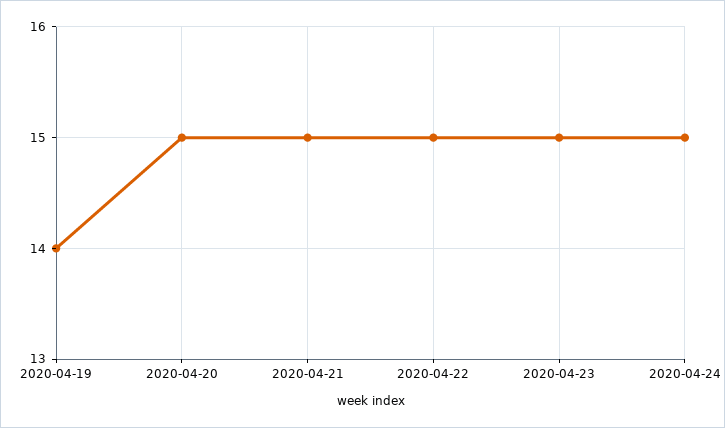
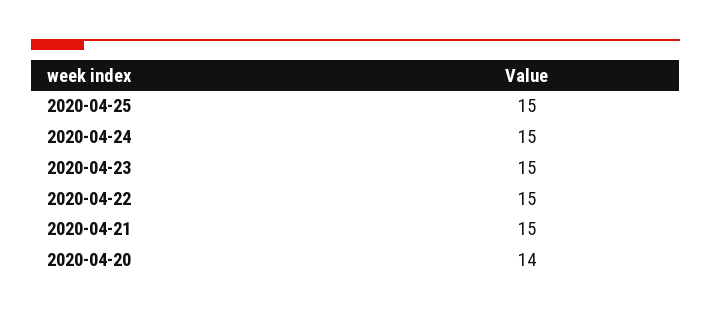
2020-04-19: 14 -> none
2020-04-20: 15 -> 14
2020-04-25: none -> 15

